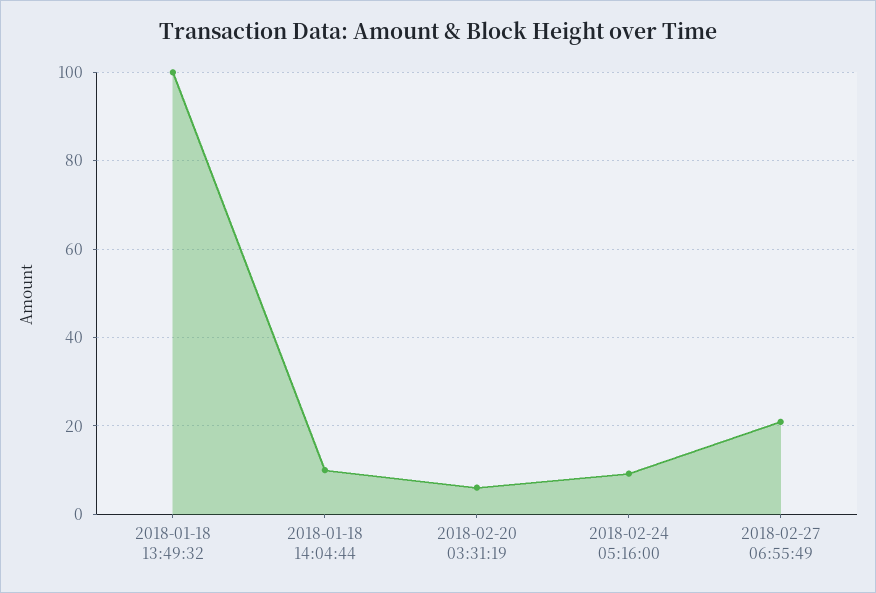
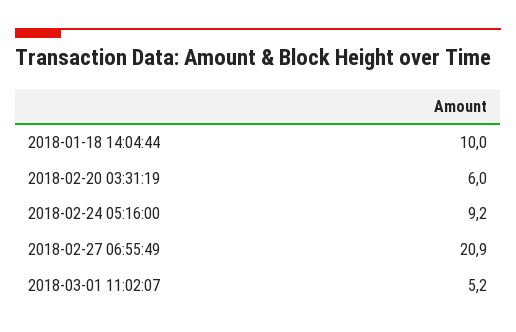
2018-01-18 13:49:32: 100 -> none
2018-03-01 11:02:07: none -> 5.2

